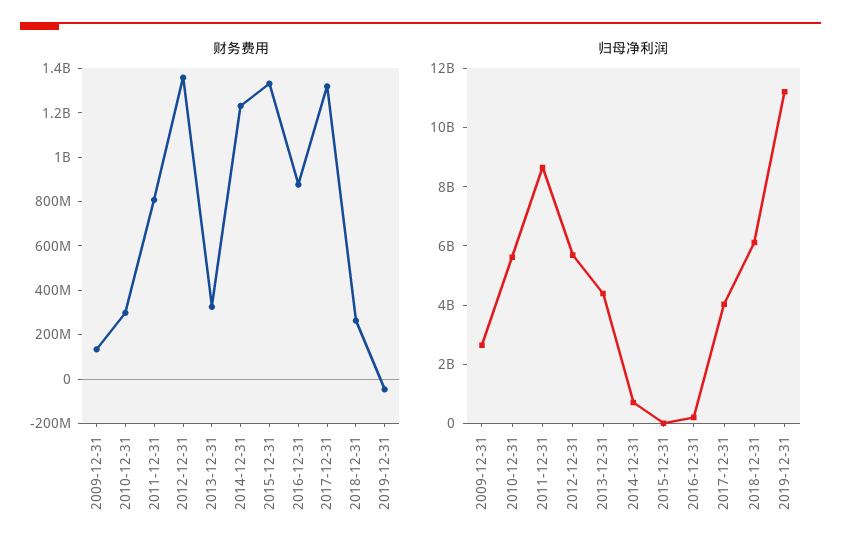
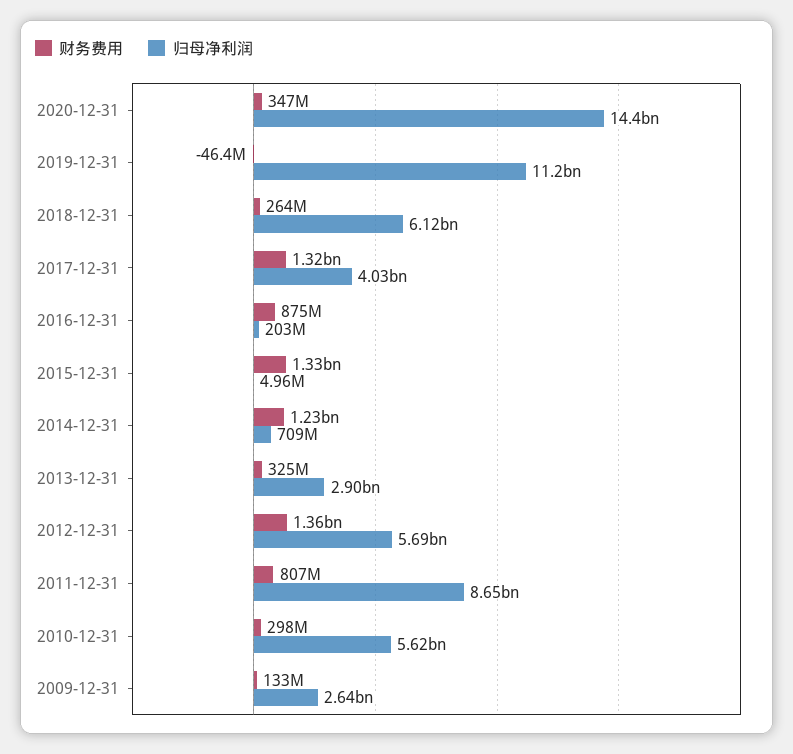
归母净利润, 2013-12-31: 4500000000 -> 2900000000
财务费用, 2020-12-31: none -> 347000000
归母净利润, 2020-12-31: none -> 14400000000

